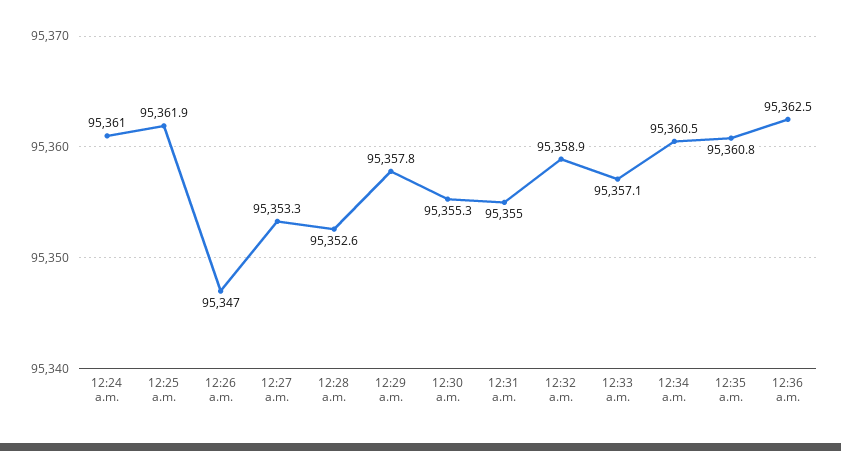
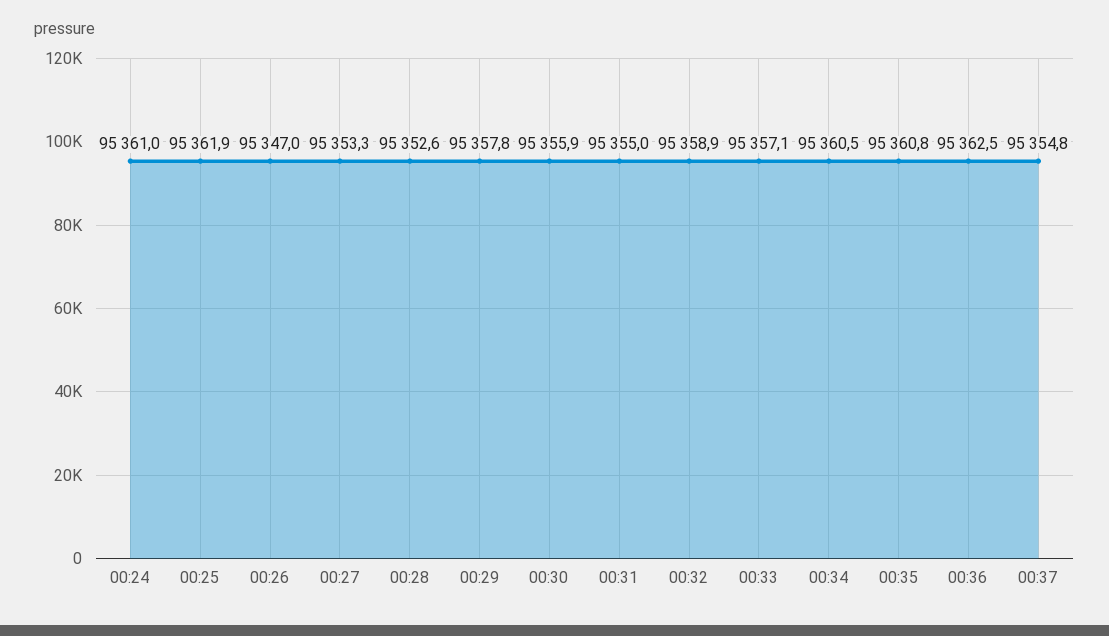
12:30 a.m.: 95355.3 -> 95355.9
00:37: none -> 95354.8

